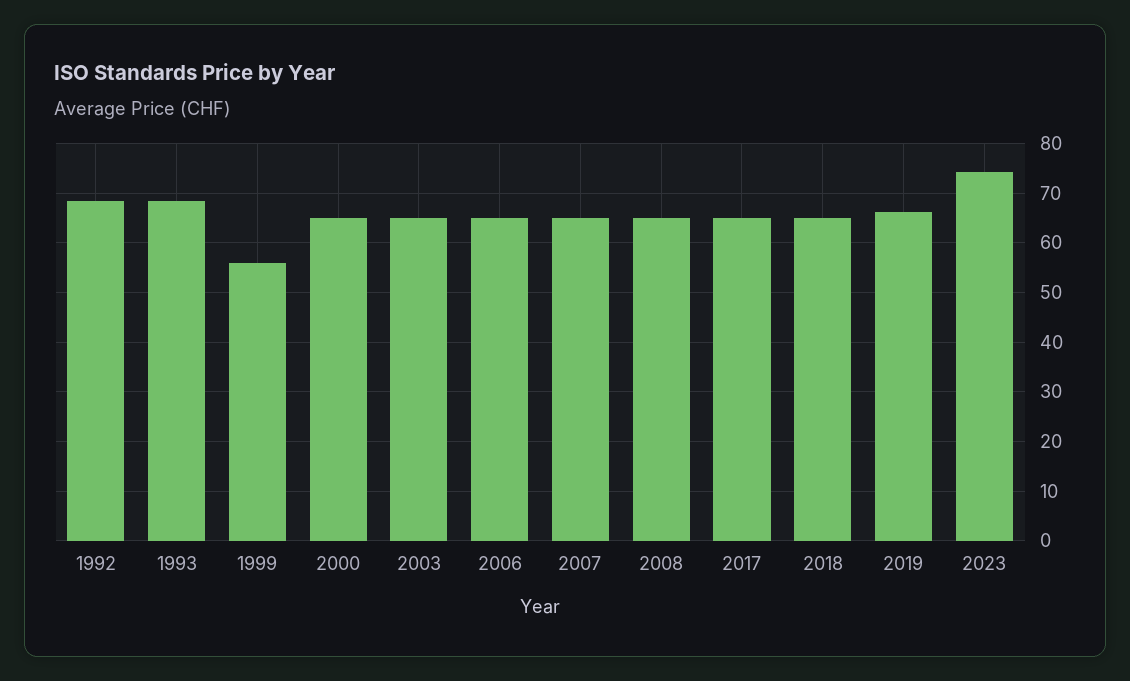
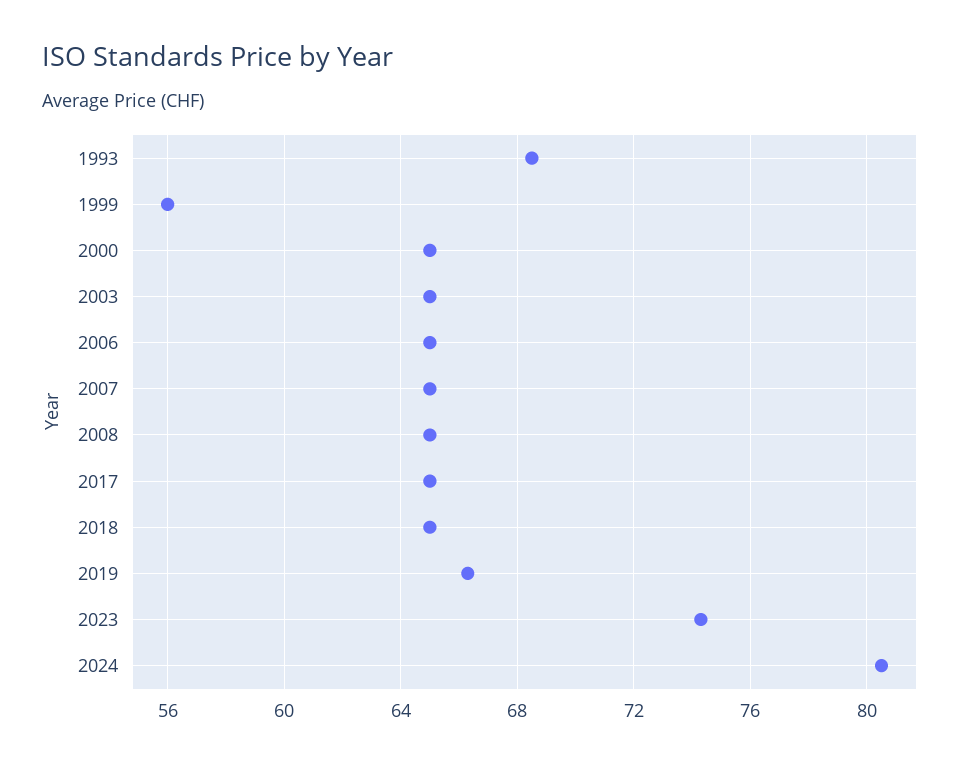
1992: 68 -> none
2024: none -> 80.5

